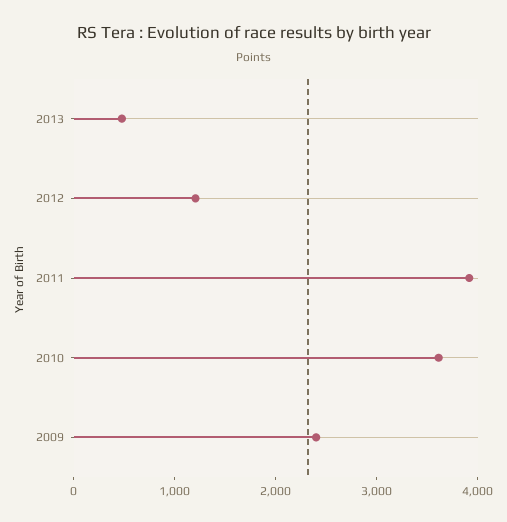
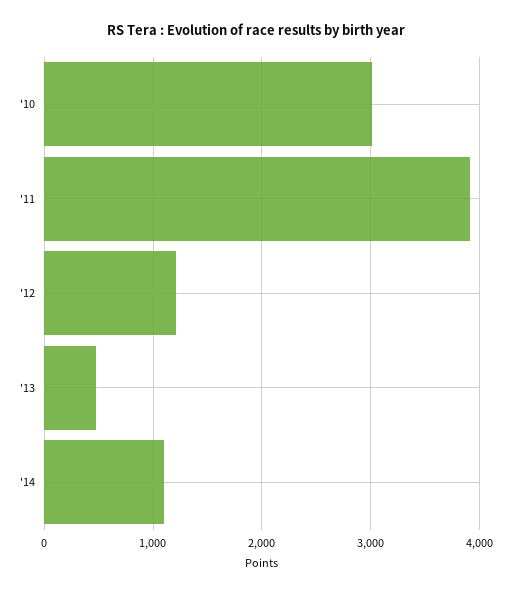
2010: 3600 -> 3000
2009: 2400 -> none
'14: none -> 1100

